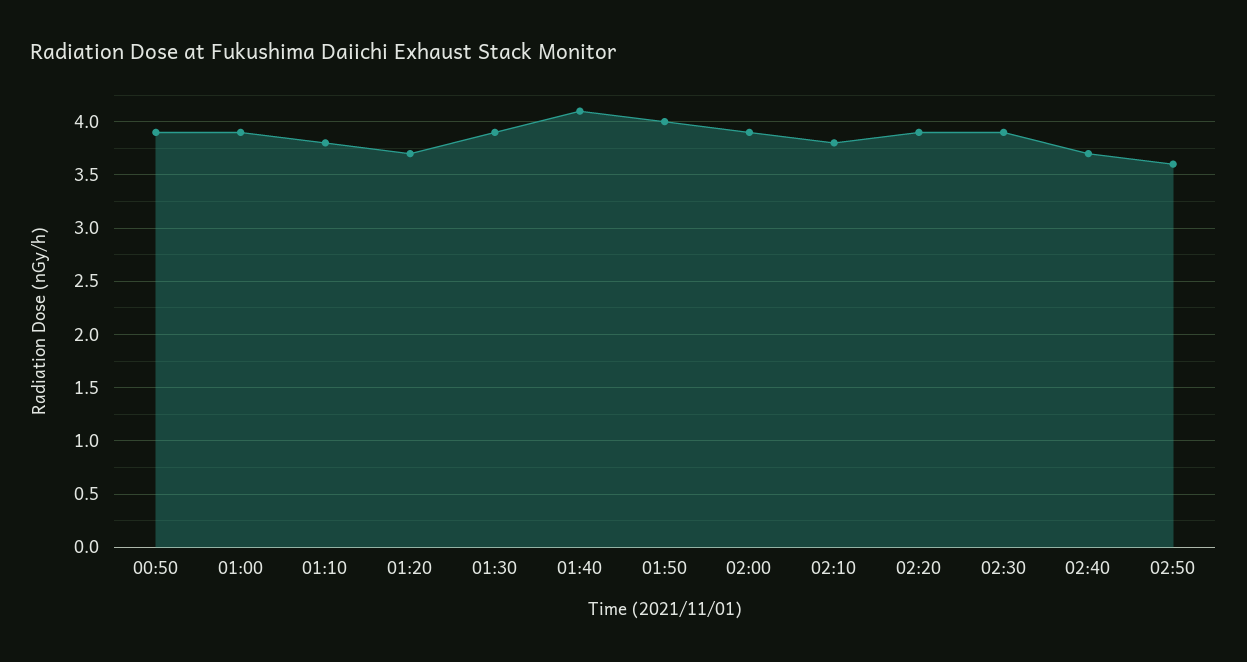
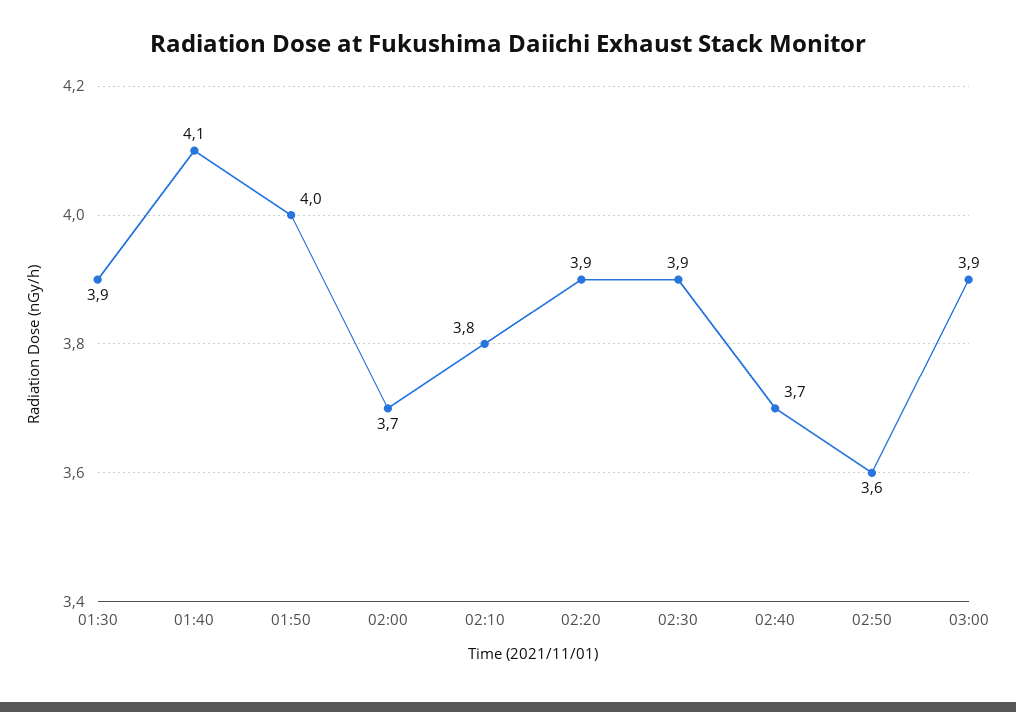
00:50: 3.9 -> none
01:00: 3.9 -> none
01:10: 3.8 -> none
01:20: 3.7 -> none
02:00: 3.9 -> 3.7
03:00: none -> 3.9

